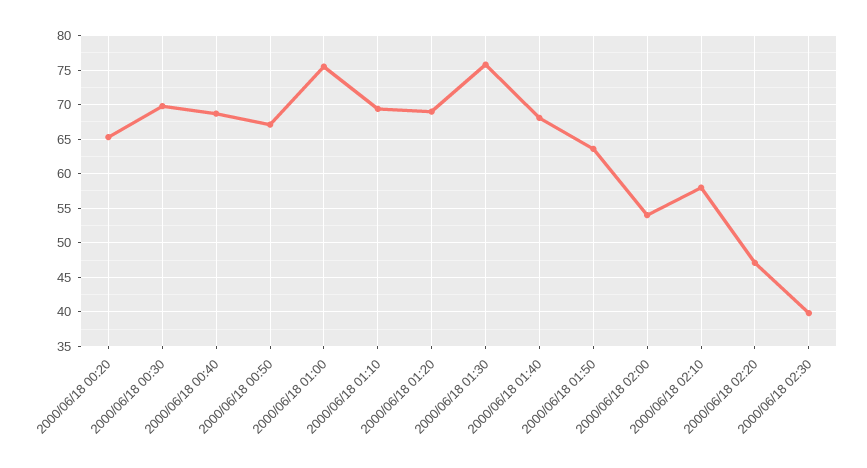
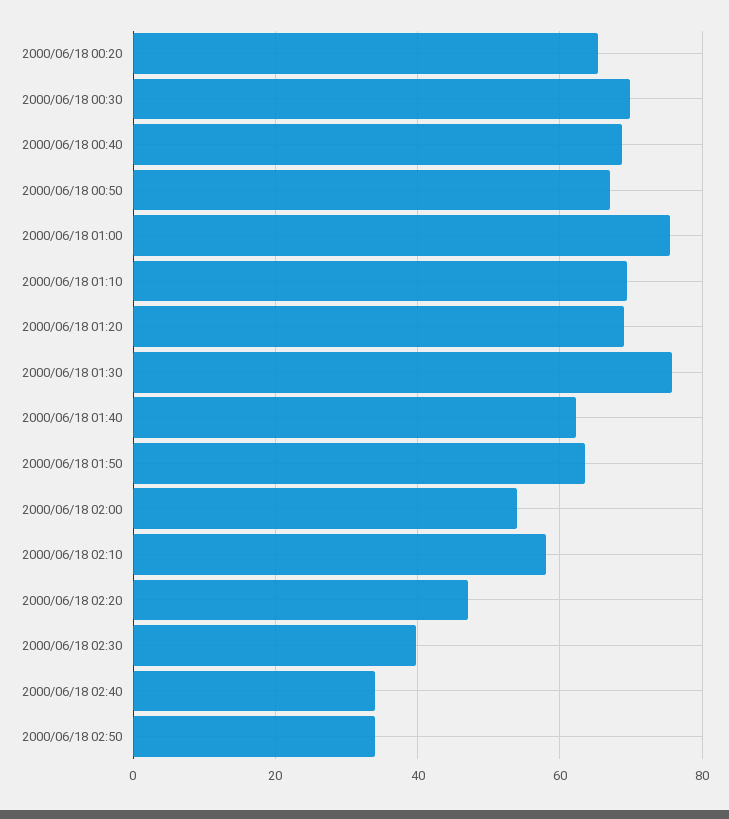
2000/06/18 01:40: 68 -> 62
2000/06/18 02:40: none -> 34
2000/06/18 02:50: none -> 34

